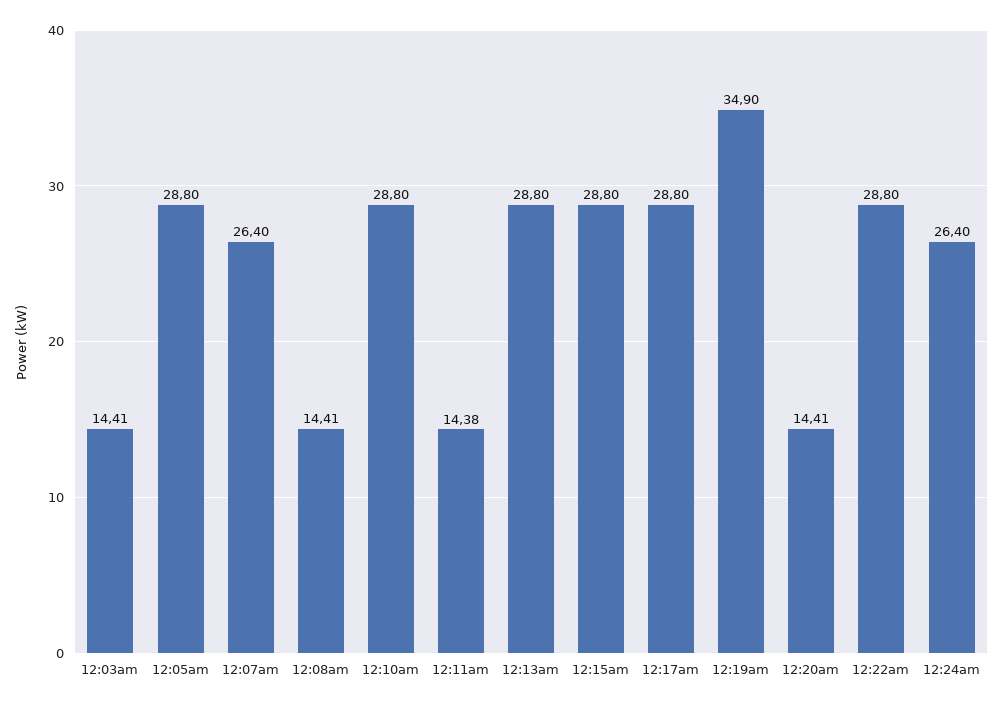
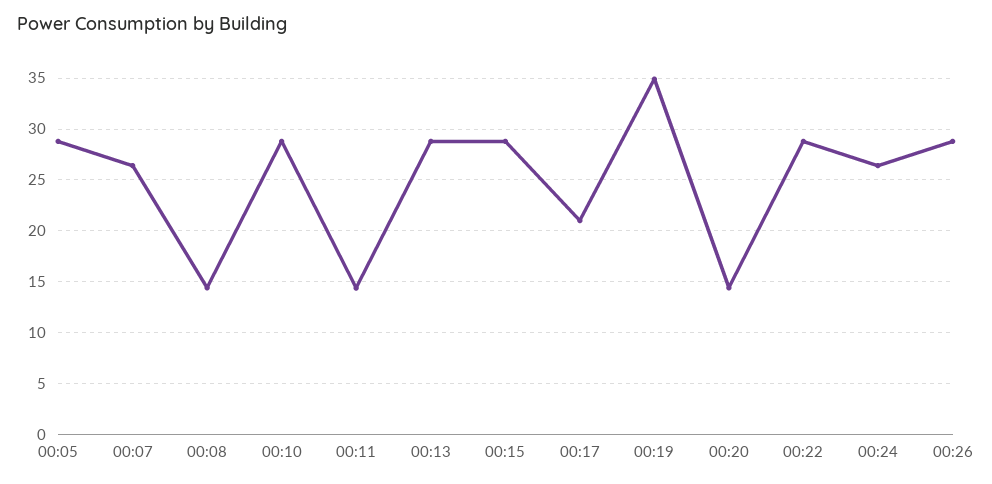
12:03am: 14.41 -> none
12:17am: 28.8 -> 21
00:26: none -> 29

